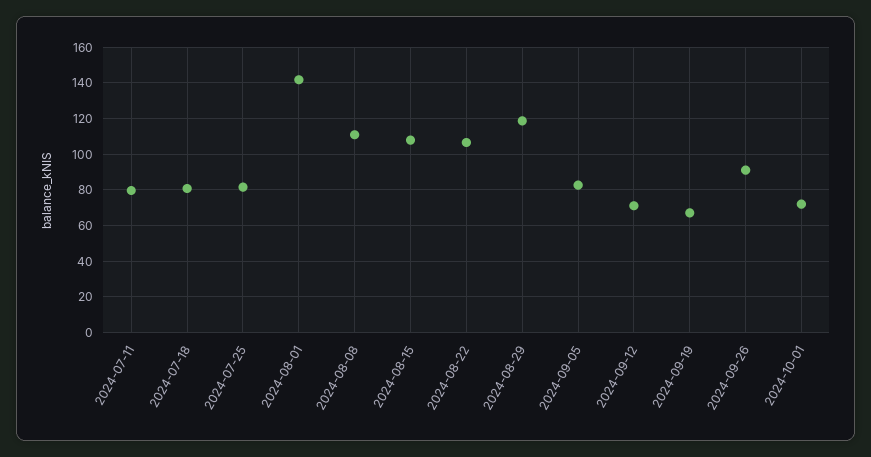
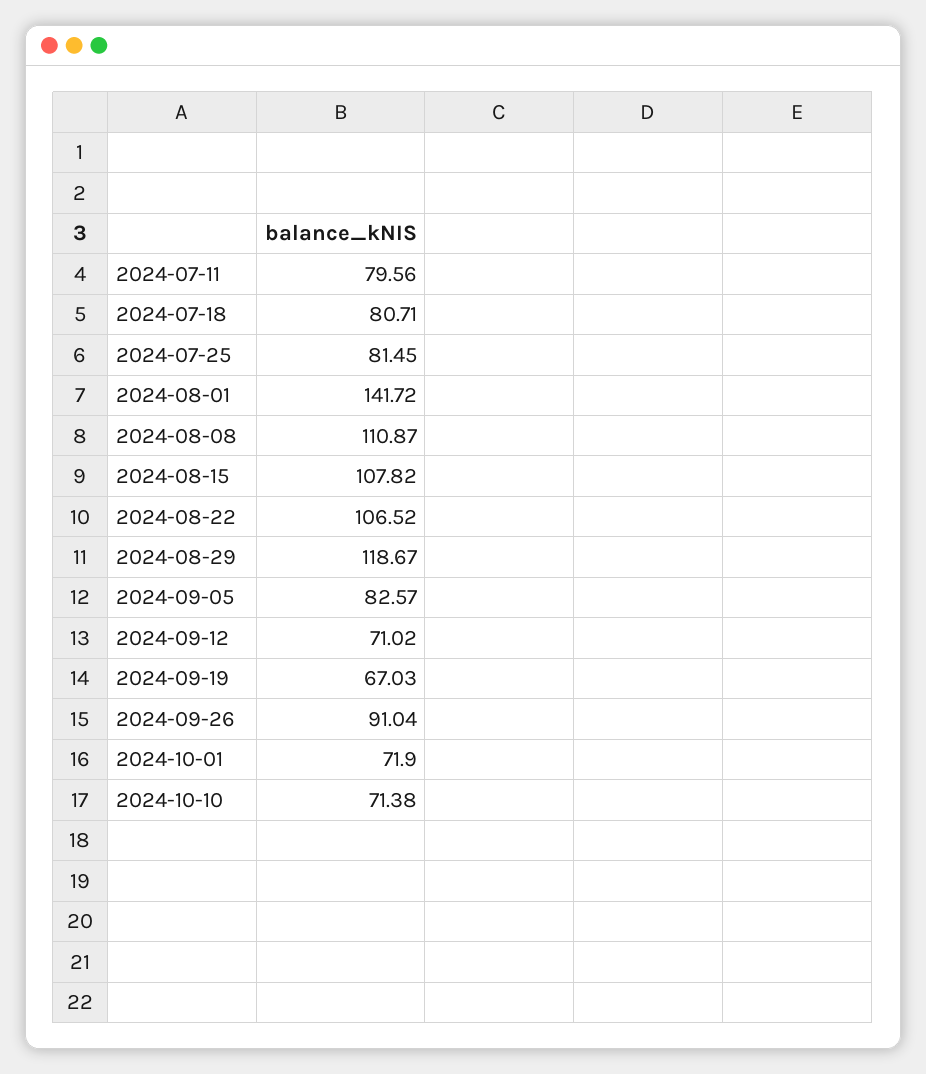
2024-10-10: none -> 71.38

